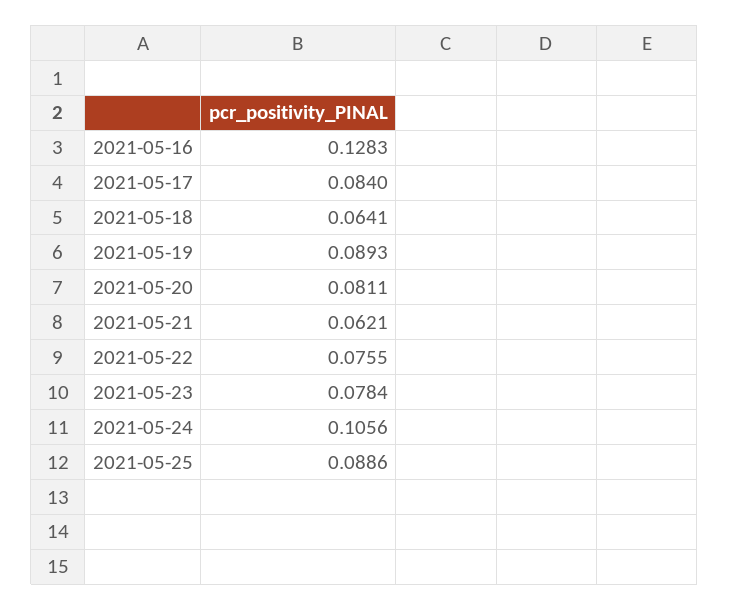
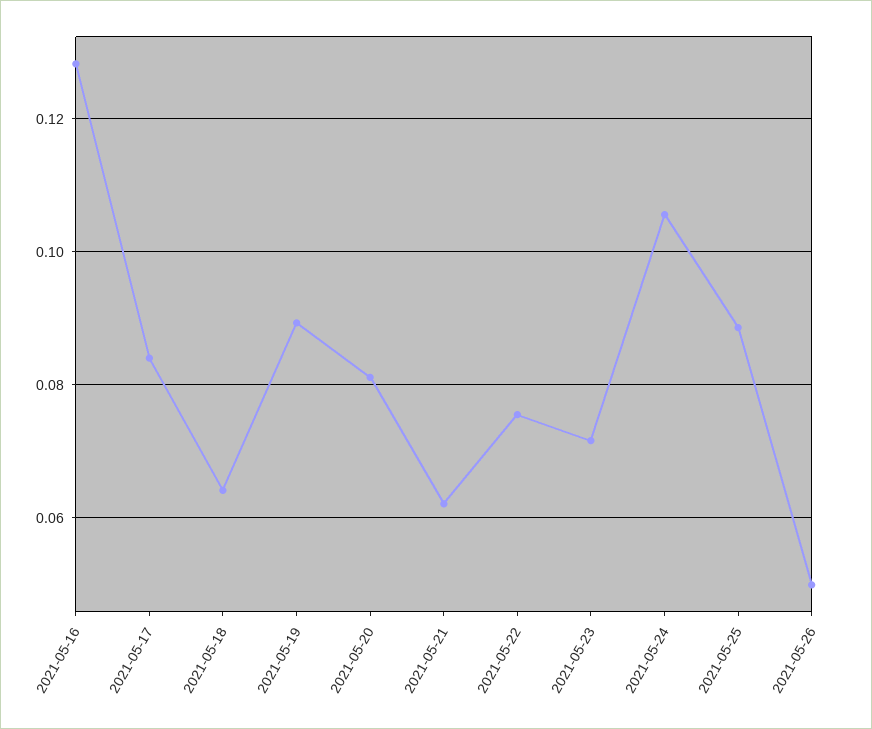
2021-05-23: 0.0784 -> 0.072
2021-05-26: none -> 0.05

